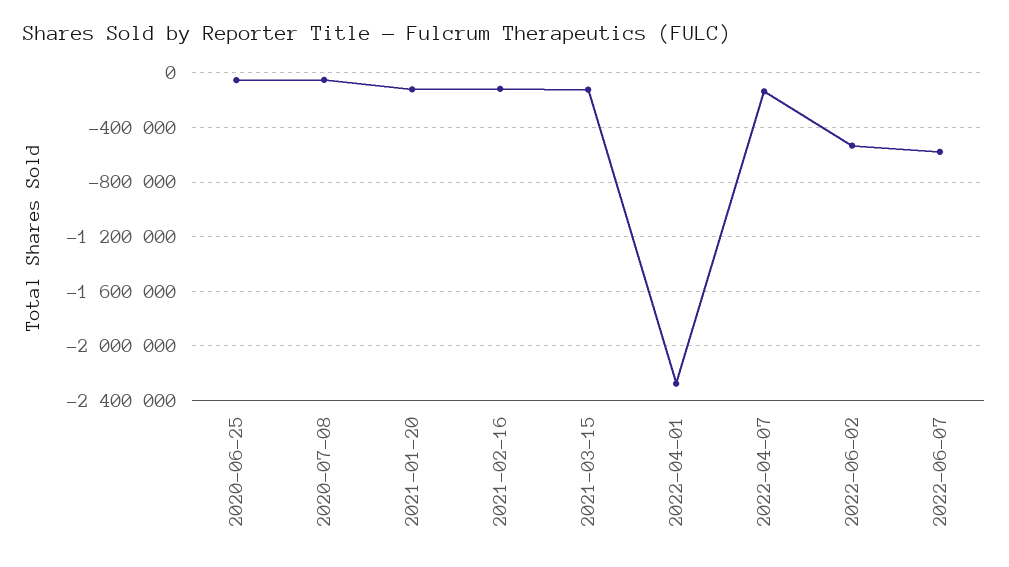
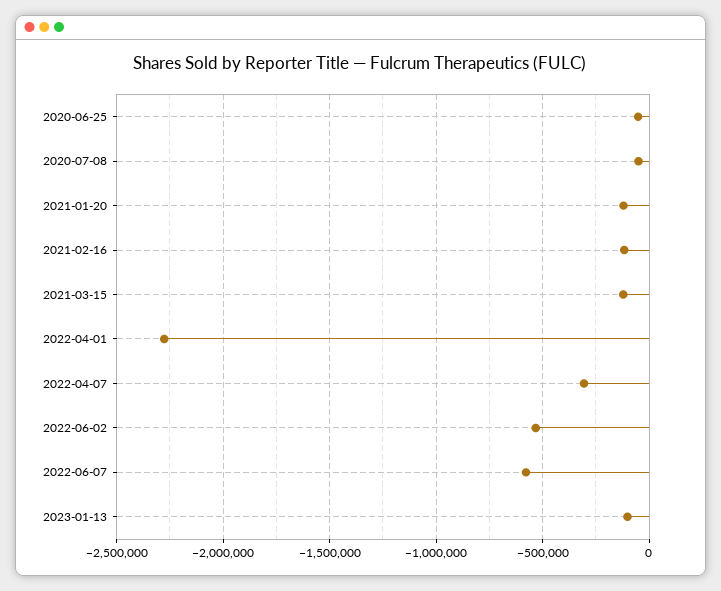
2022-04-07: -150000 -> -300000
2023-01-13: none -> -100000

